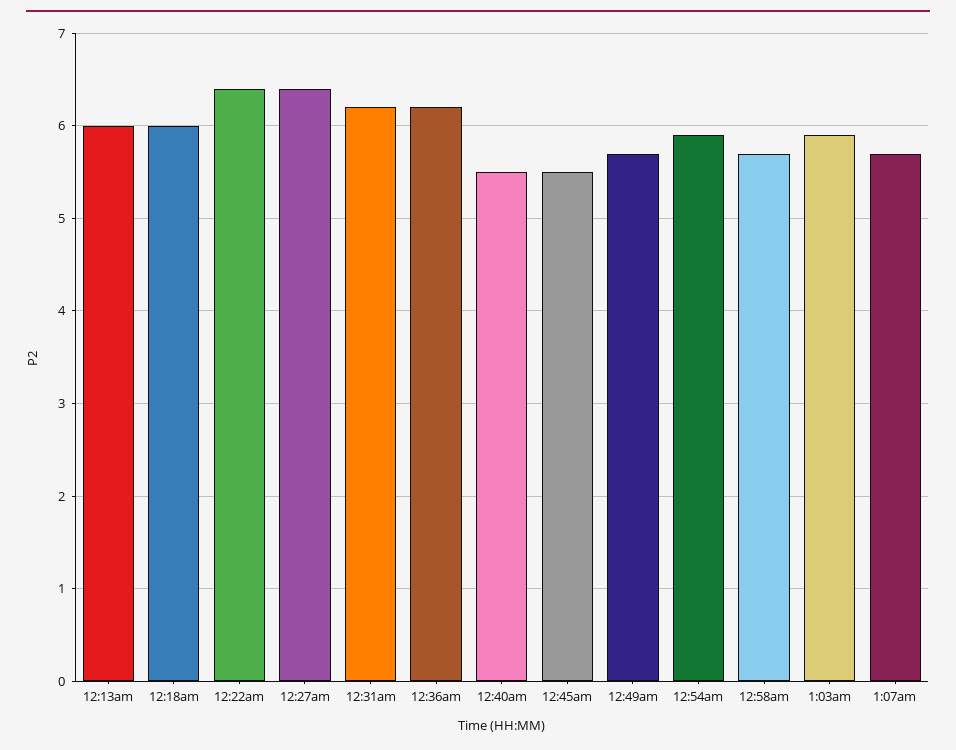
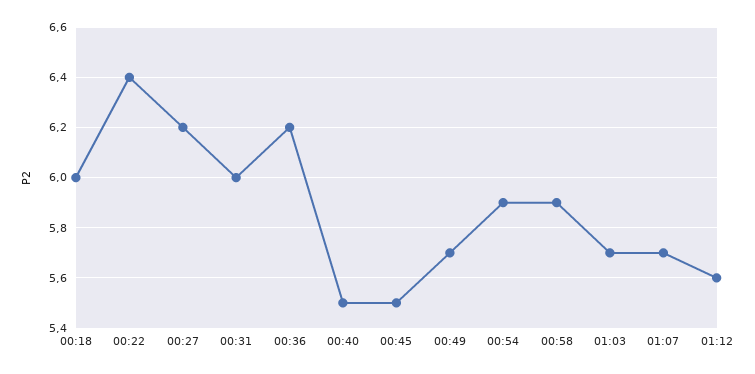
12:13am: 6 -> none
12:27am: 6.4 -> 6.2
12:31am: 6.2 -> 6
12:58am: 5.7 -> 5.9
1:03am: 5.9 -> 5.7
01:12: none -> 5.6

